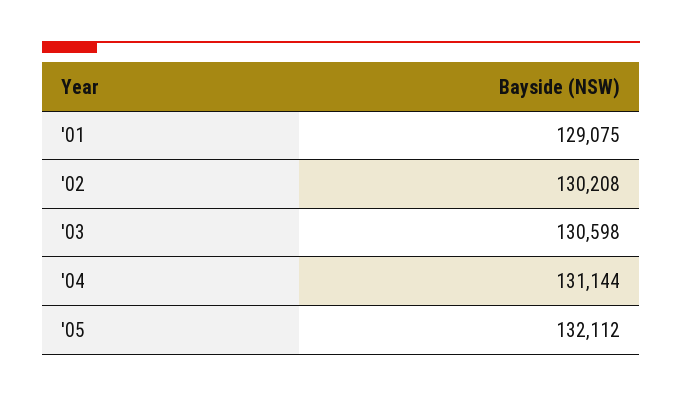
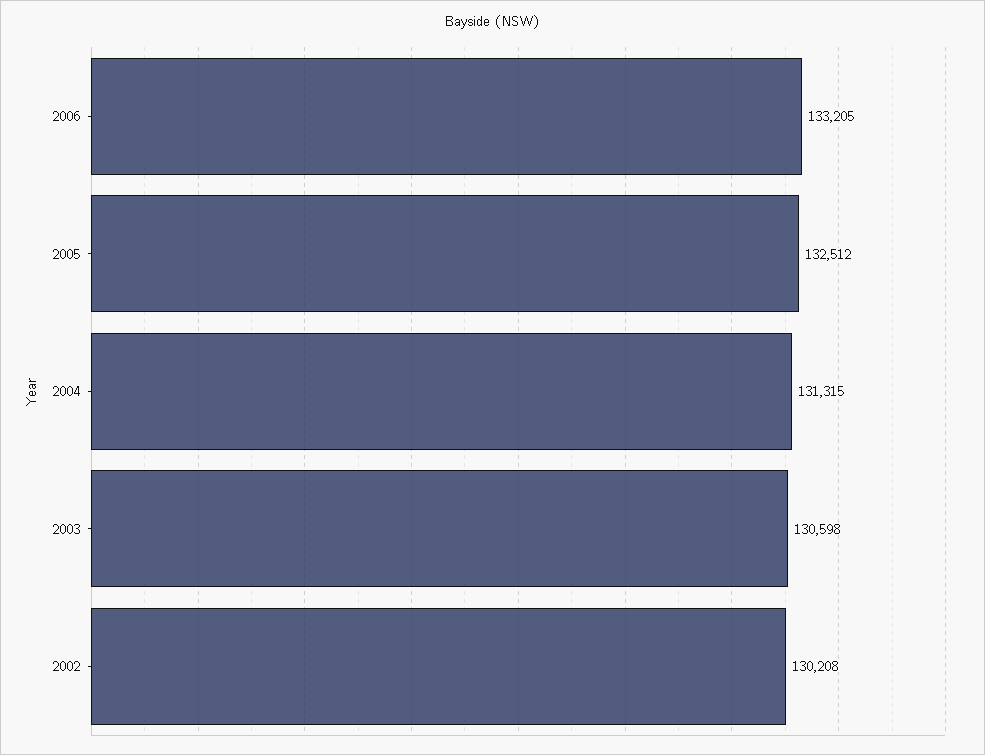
'01: 129075 -> none
'04: 131144 -> 131315
'05: 132112 -> 132512
2006: none -> 133205

